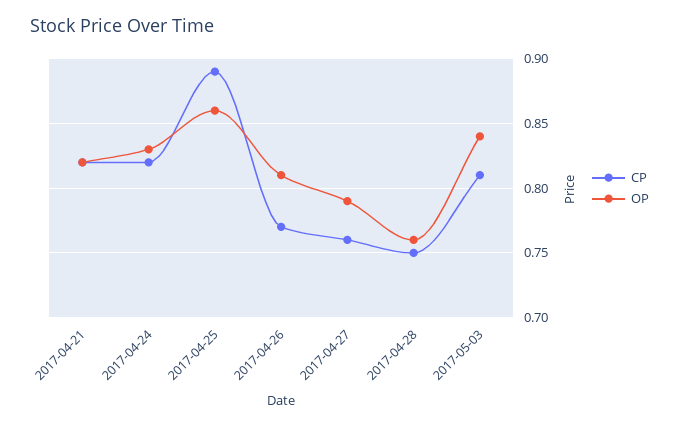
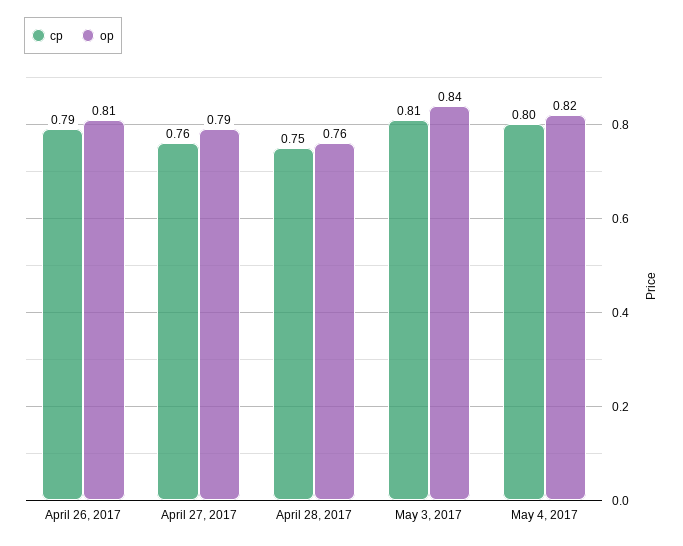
CP, 2017-04-21: 0.82 -> none
OP, 2017-04-21: 0.82 -> none
CP, 2017-04-24: 0.82 -> none
OP, 2017-04-24: 0.83 -> none
CP, 2017-04-25: 0.89 -> none
OP, 2017-04-25: 0.86 -> none
CP, 2017-04-26: 0.77 -> 0.79
CP, May 4, 2017: none -> 0.8
OP, May 4, 2017: none -> 0.82

